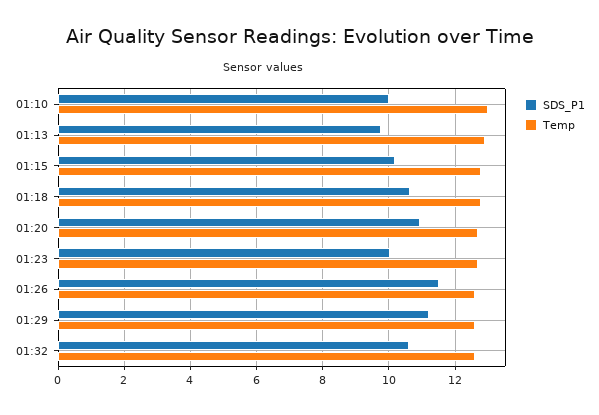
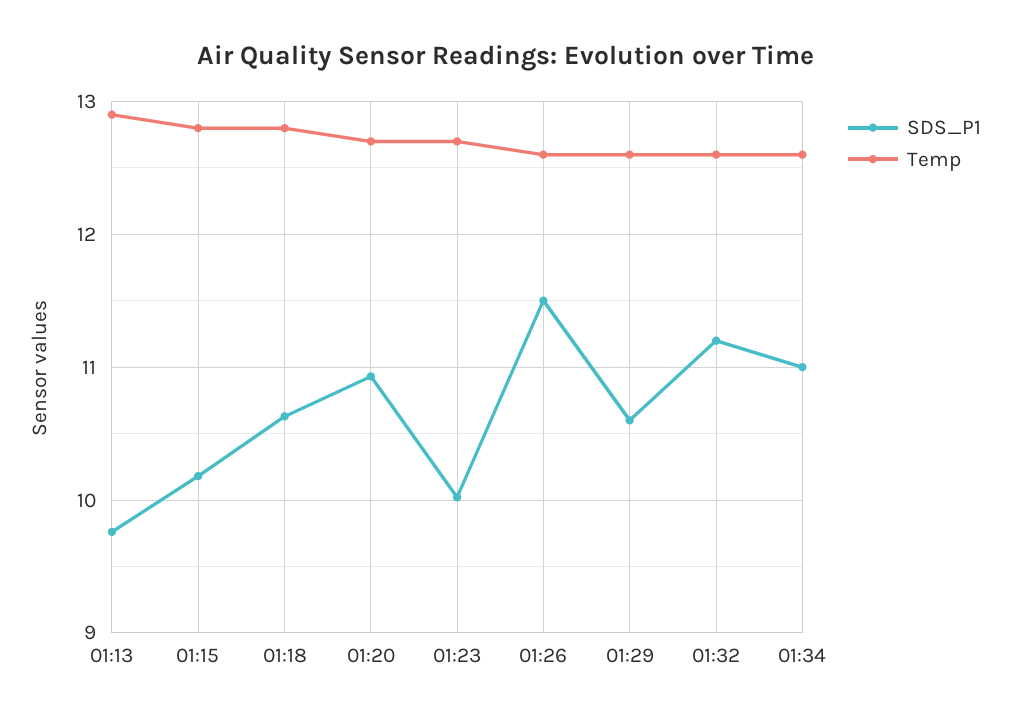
SDS_P1, 01:10: 10 -> none
Temp, 01:10: 13 -> none
SDS_P1, 01:29: 11.2 -> 10.6
SDS_P1, 01:32: 10.6 -> 11.2
SDS_P1, 01:34: none -> 11
Temp, 01:34: none -> 12.6

